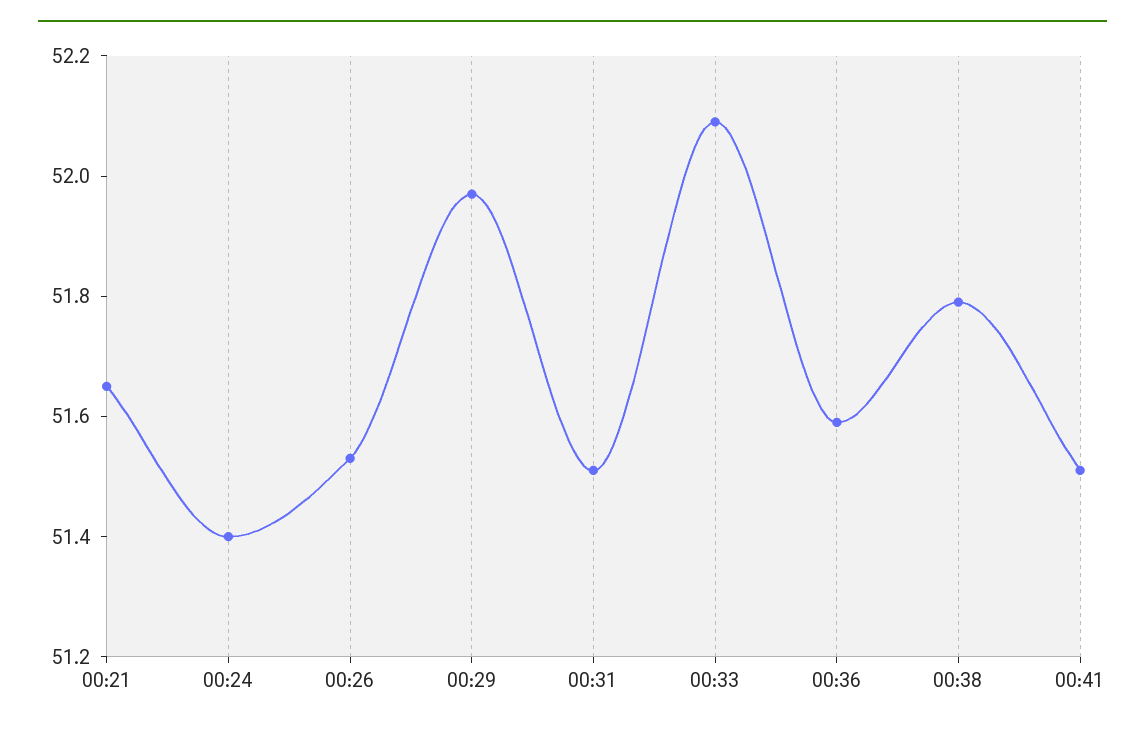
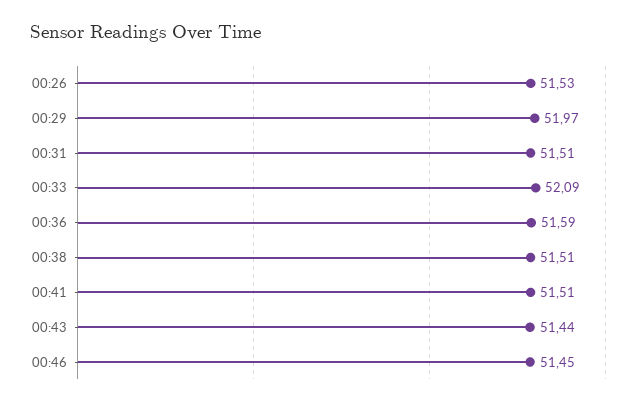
00:21: 51.65 -> none
00:24: 51.4 -> none
00:38: 51.8 -> 51.51
00:43: none -> 51.44
00:46: none -> 51.45

